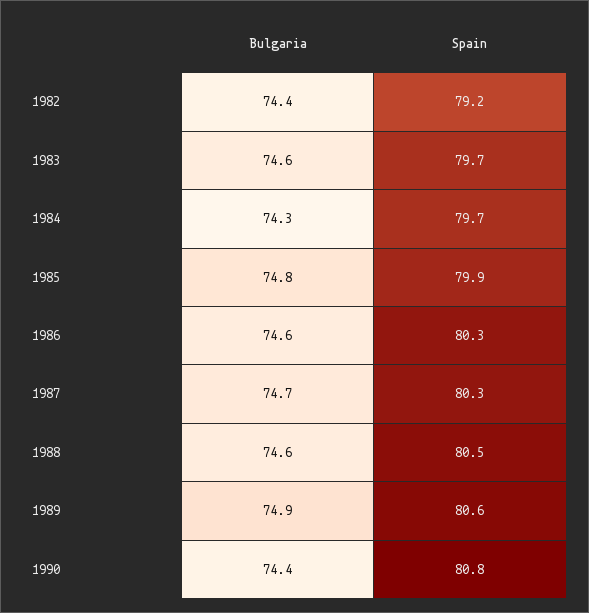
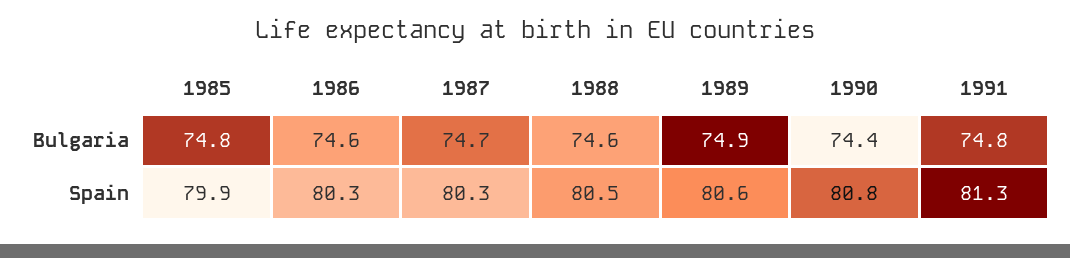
Bulgaria, 1982: 74.4 -> none
Spain, 1982: 79.2 -> none
Bulgaria, 1983: 74.6 -> none
Spain, 1983: 79.7 -> none
Bulgaria, 1984: 74.3 -> none
Spain, 1984: 79.7 -> none
Bulgaria, 1991: none -> 74.8
Spain, 1991: none -> 81.3

